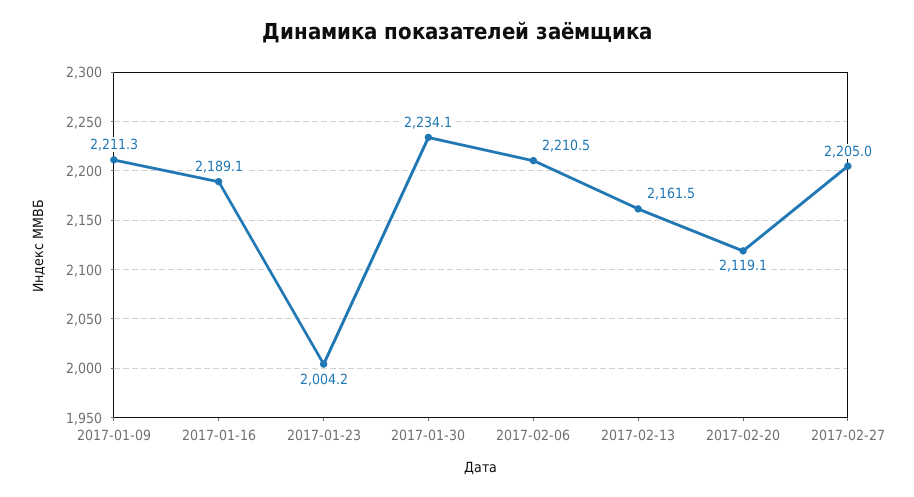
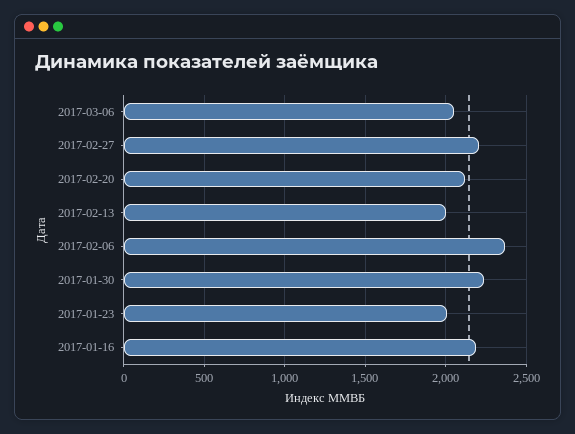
2017-01-09: 2211.3 -> none
2017-02-06: 2210.5 -> 2350
2017-02-13: 2161.5 -> 2000
2017-03-06: none -> 2050

